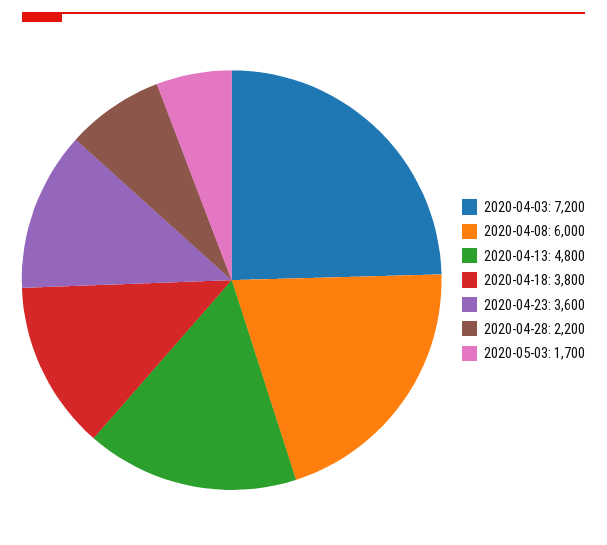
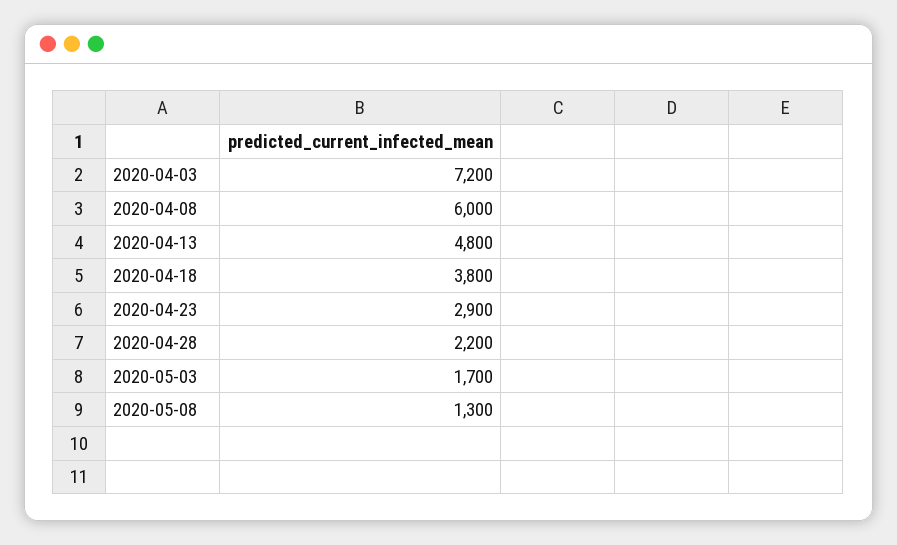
2020-04-23: 3600 -> 2900
2020-05-08: none -> 1300

